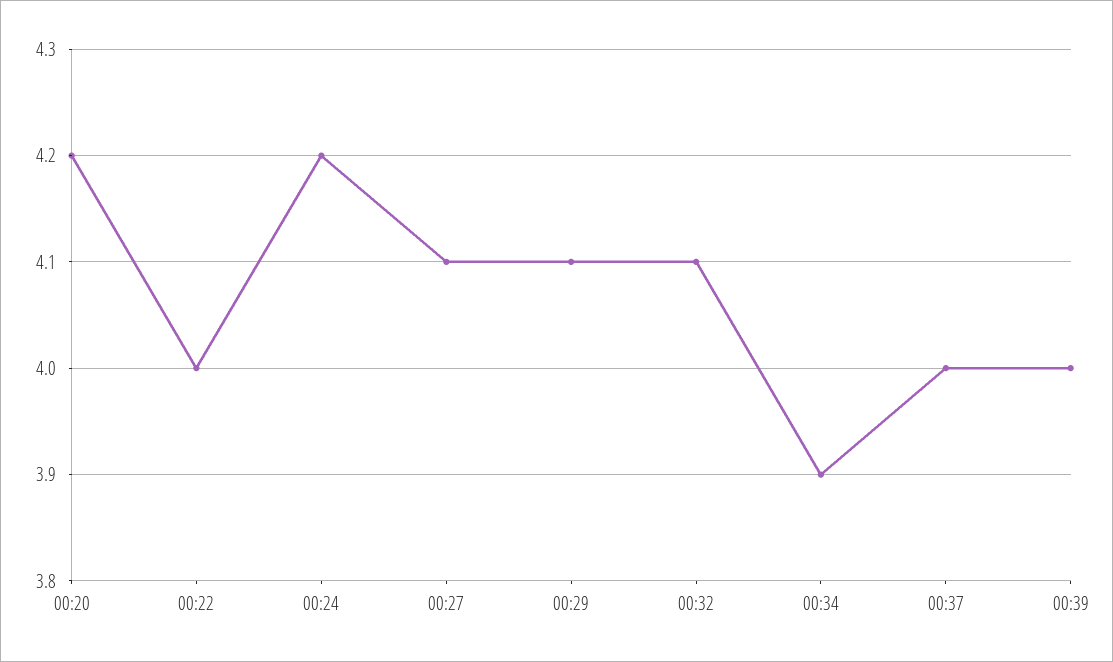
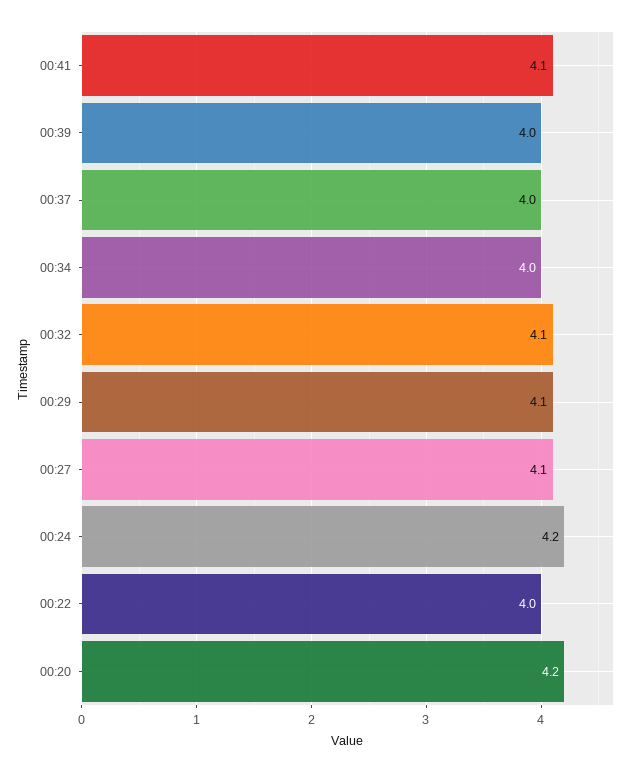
00:34: 3.9 -> 4
00:41: none -> 4.1

